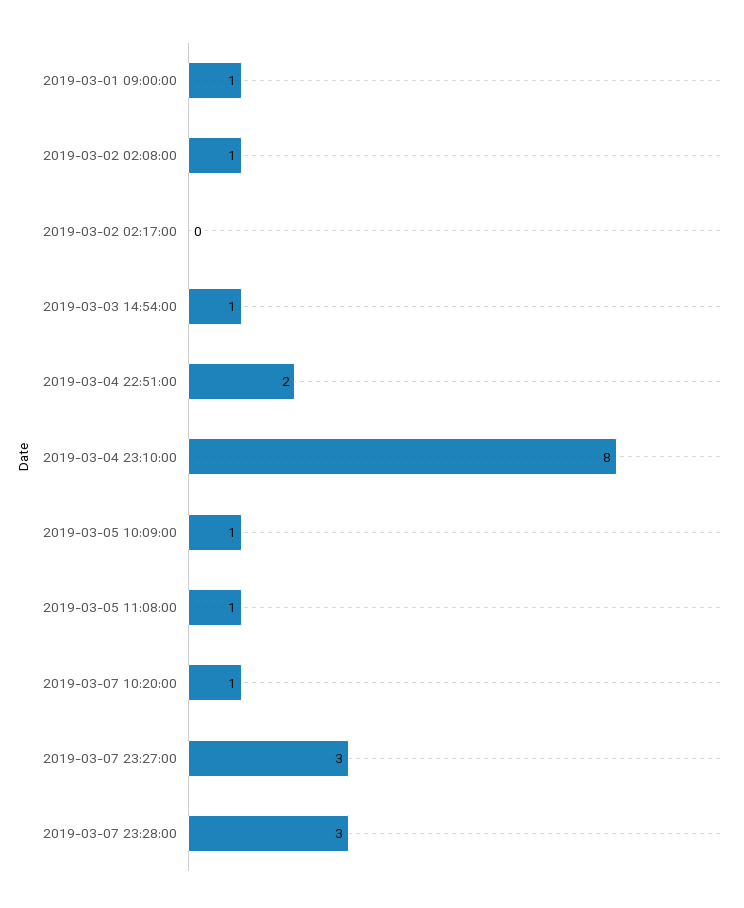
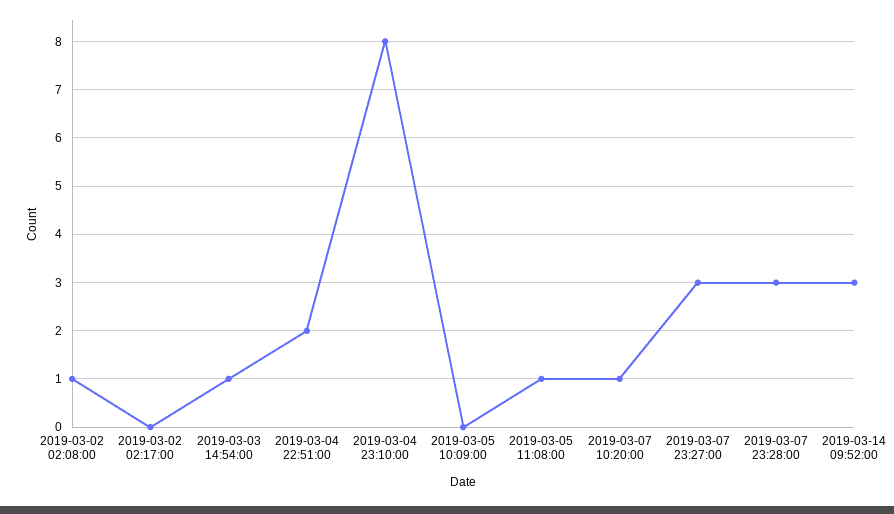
2019-03-01 09:00:00: 1 -> none
2019-03-05 10:09:00: 1 -> 0
2019-03-14 09:52:00: none -> 3

